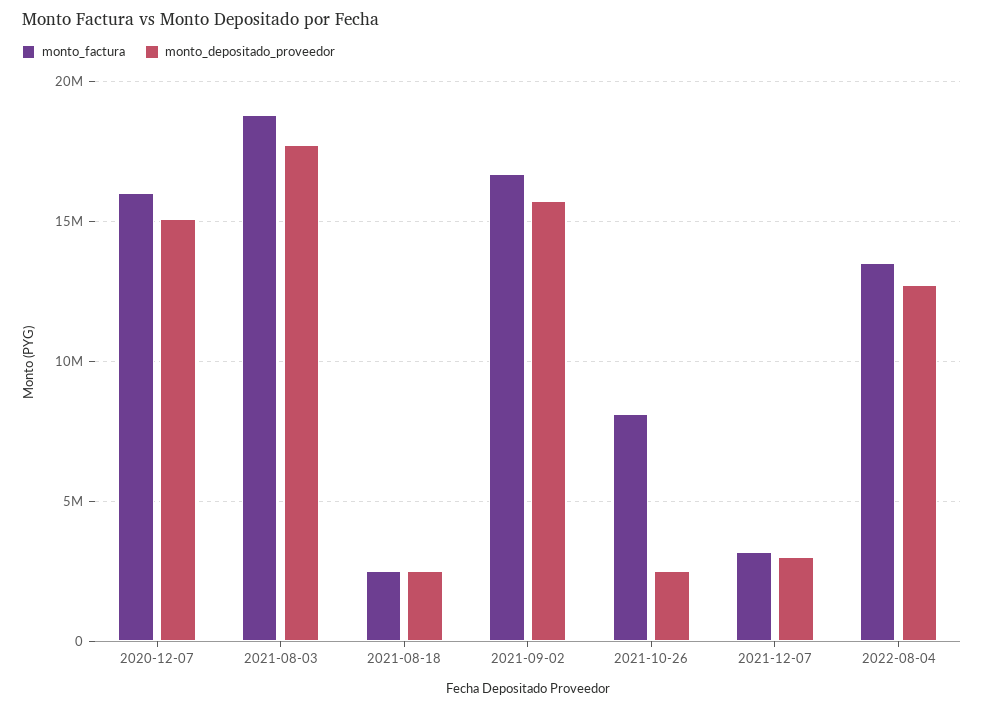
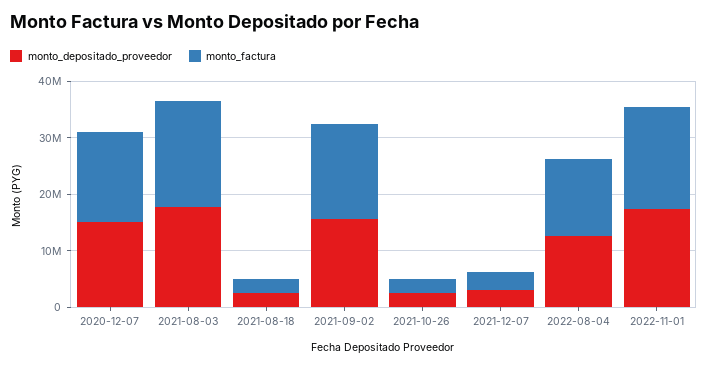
monto_factura, 2021-10-26: 8000000 -> 2000000
monto_depositado_proveedor, 2022-11-01: none -> 18000000
monto_factura, 2022-11-01: none -> 18000000

